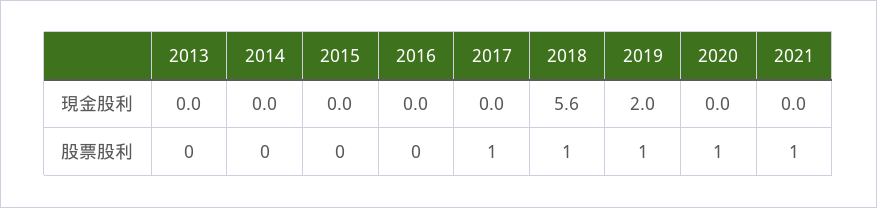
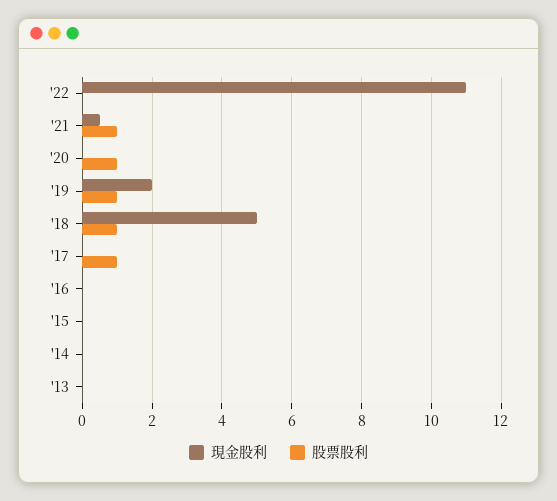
現金股利, 2018: 5.6 -> 5
現金股利, 2021: 0 -> 0.5
現金股利, '22: none -> 11
股票股利, '22: none -> 0

